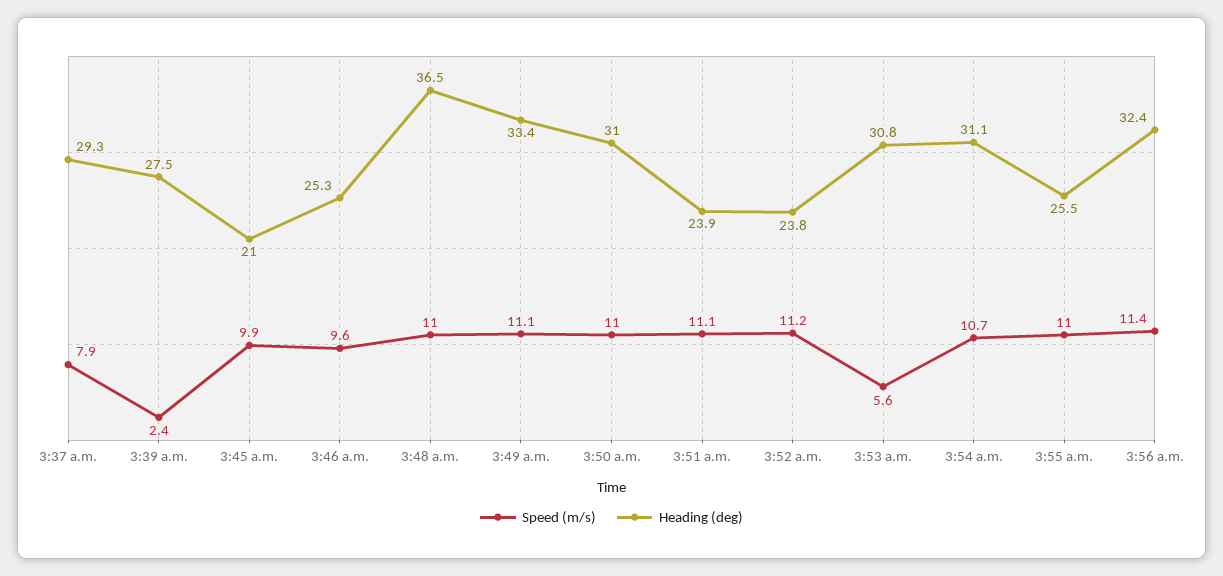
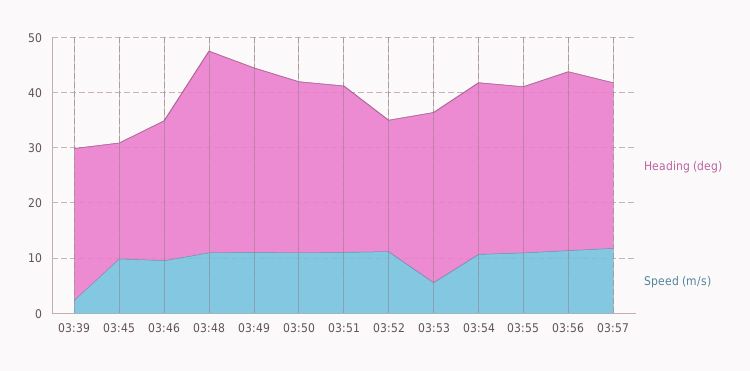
Speed (m/s), 3:37 a.m.: 7.9 -> none
Heading (deg), 3:37 a.m.: 29.3 -> none
Heading (deg), 3:51 a.m.: 23.9 -> 30
Heading (deg), 3:55 a.m.: 25.5 -> 30
Heading (deg), 03:57: none -> 30
Speed (m/s), 03:57: none -> 12

